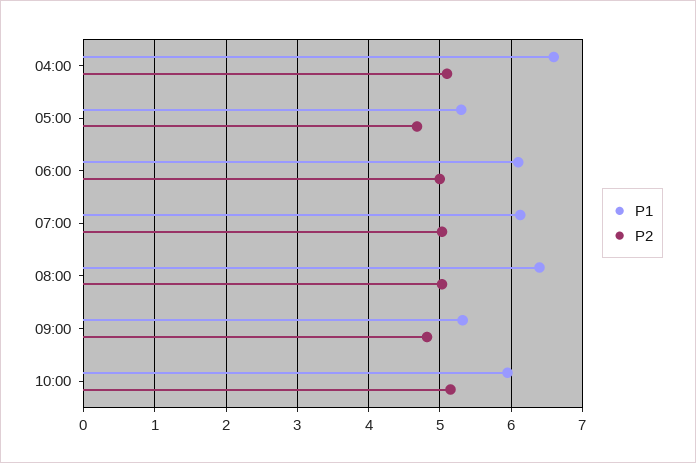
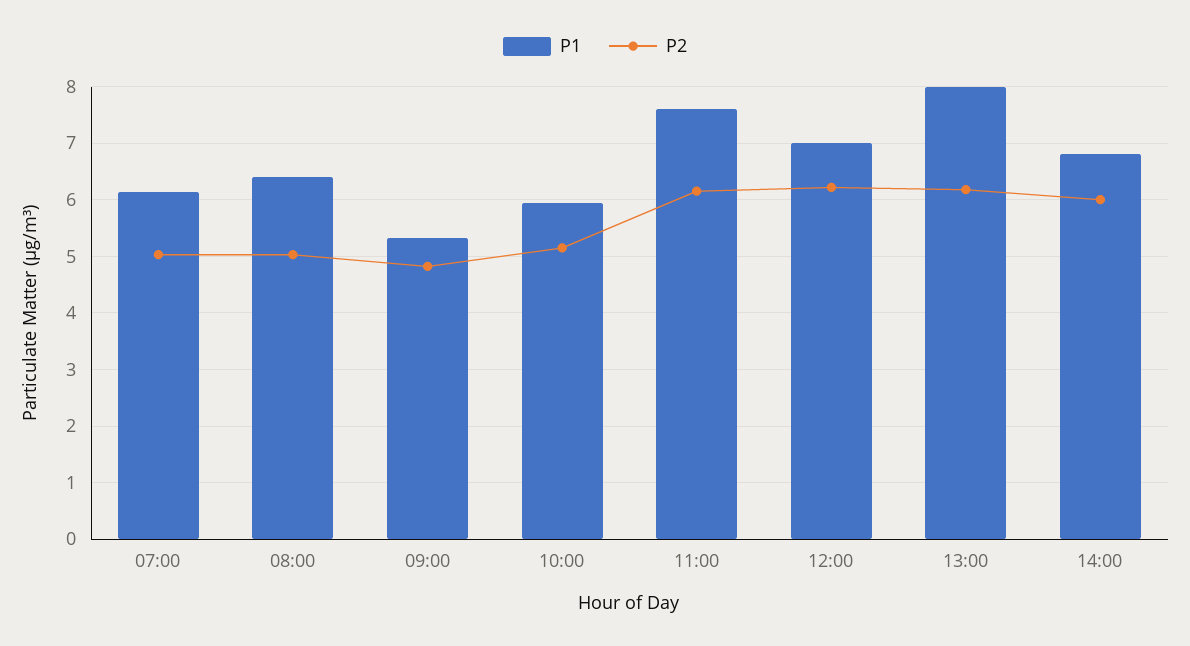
P1, 04:00: 6.6 -> none
P2, 04:00: 5.1 -> none
P1, 05:00: 5.3 -> none
P2, 05:00: 4.7 -> none
P1, 06:00: 6.1 -> none
P2, 06:00: 5 -> none
P1, 11:00: none -> 7.6
P2, 11:00: none -> 6.2
P1, 12:00: none -> 7
P2, 12:00: none -> 6.2
P1, 13:00: none -> 8
P2, 13:00: none -> 6.2
P1, 14:00: none -> 6.8
P2, 14:00: none -> 6

